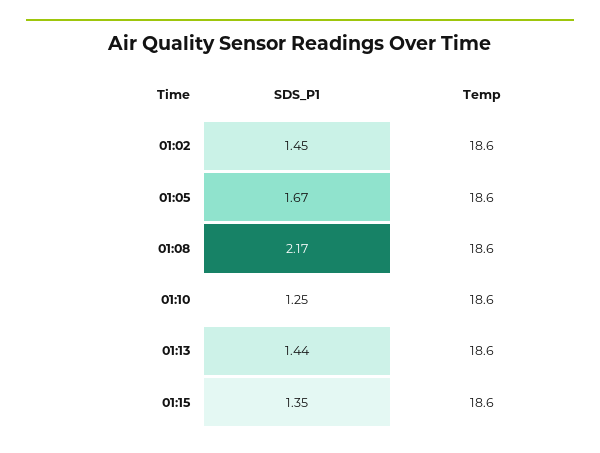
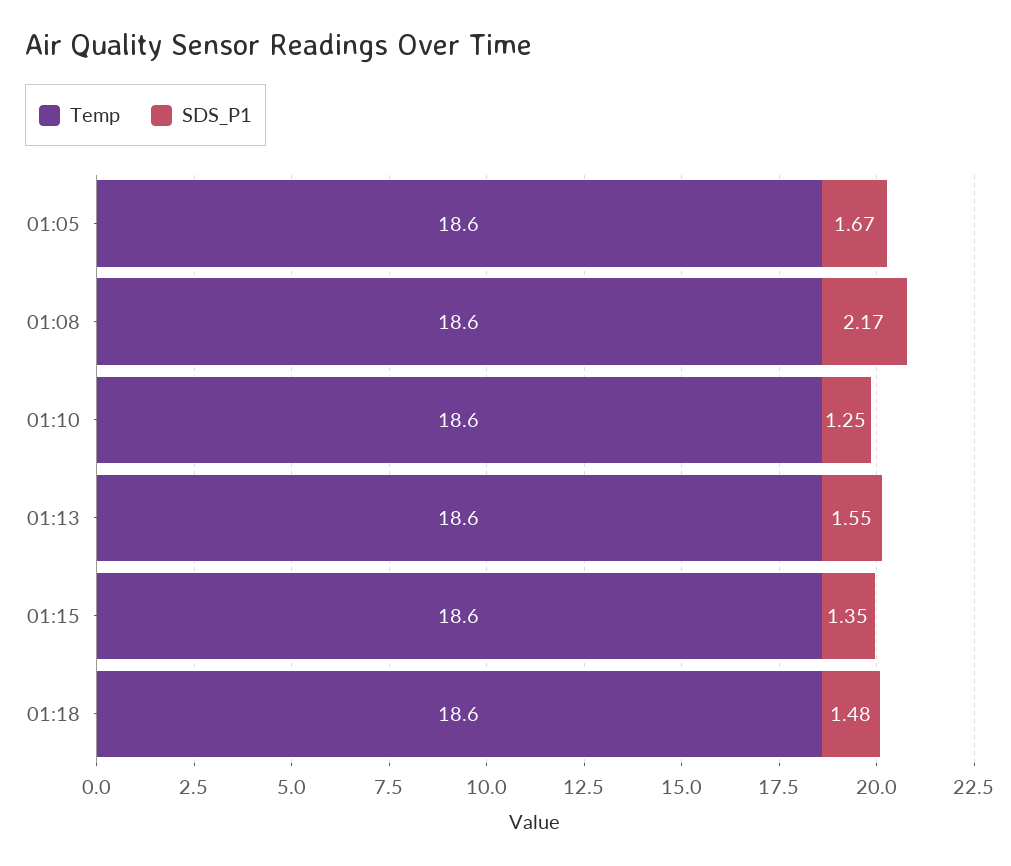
SDS_P1, 01:02: 1.45 -> none
Temp, 01:02: 18.6 -> none
SDS_P1, 01:13: 1.44 -> 1.55
Temp, 01:18: none -> 18.6
SDS_P1, 01:18: none -> 1.48

